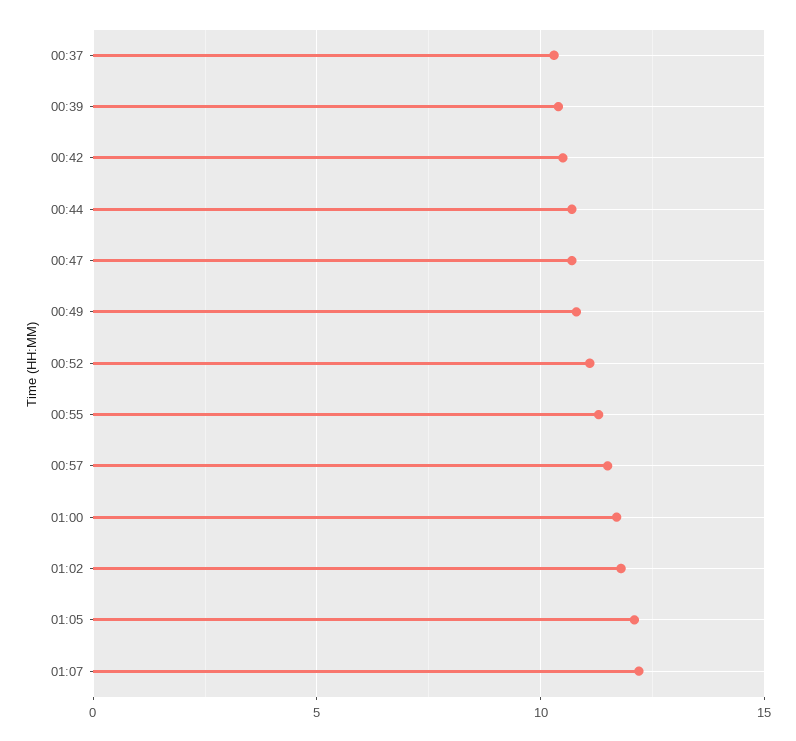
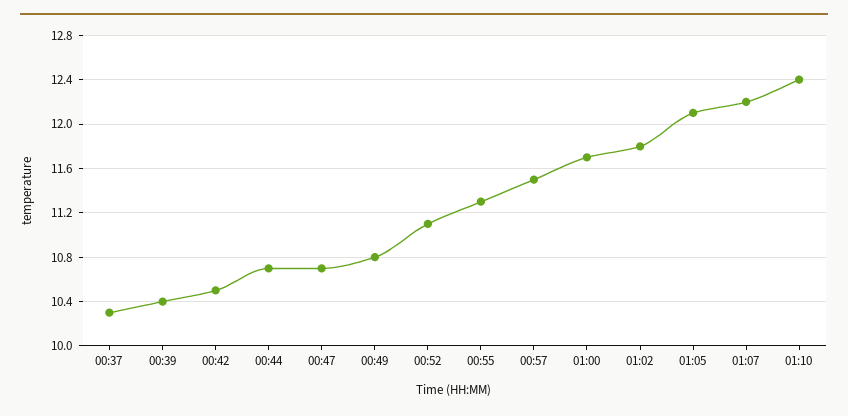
01:10: none -> 12.4

